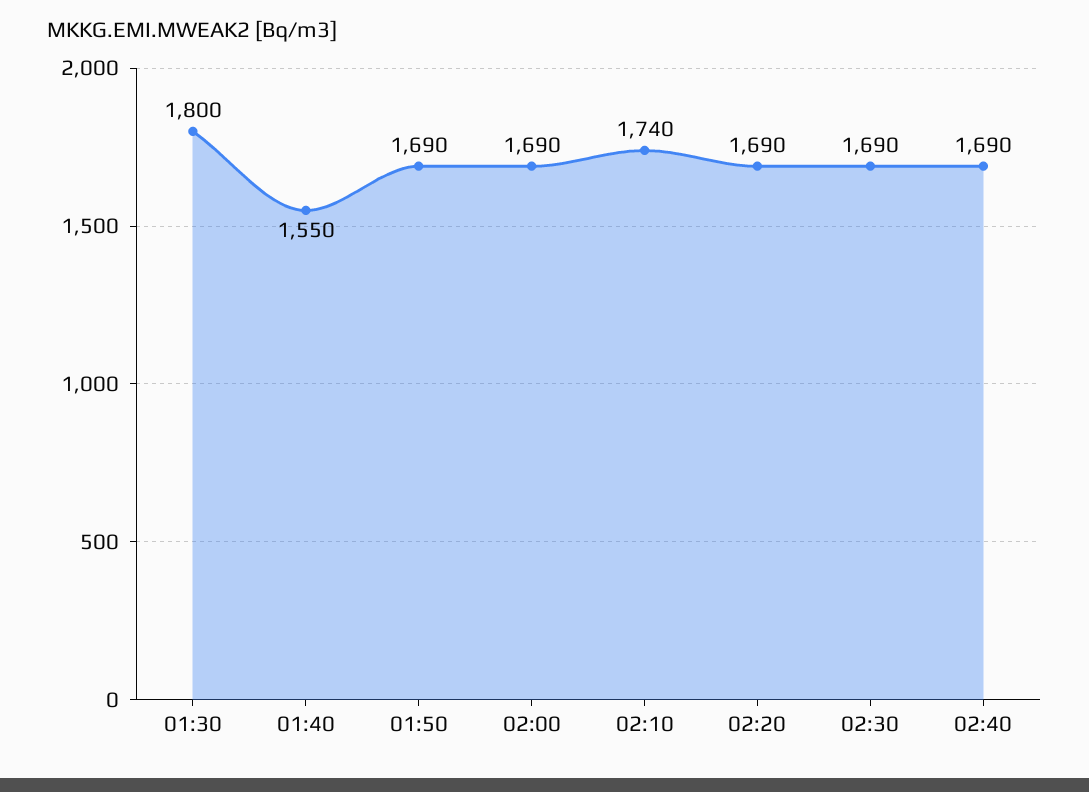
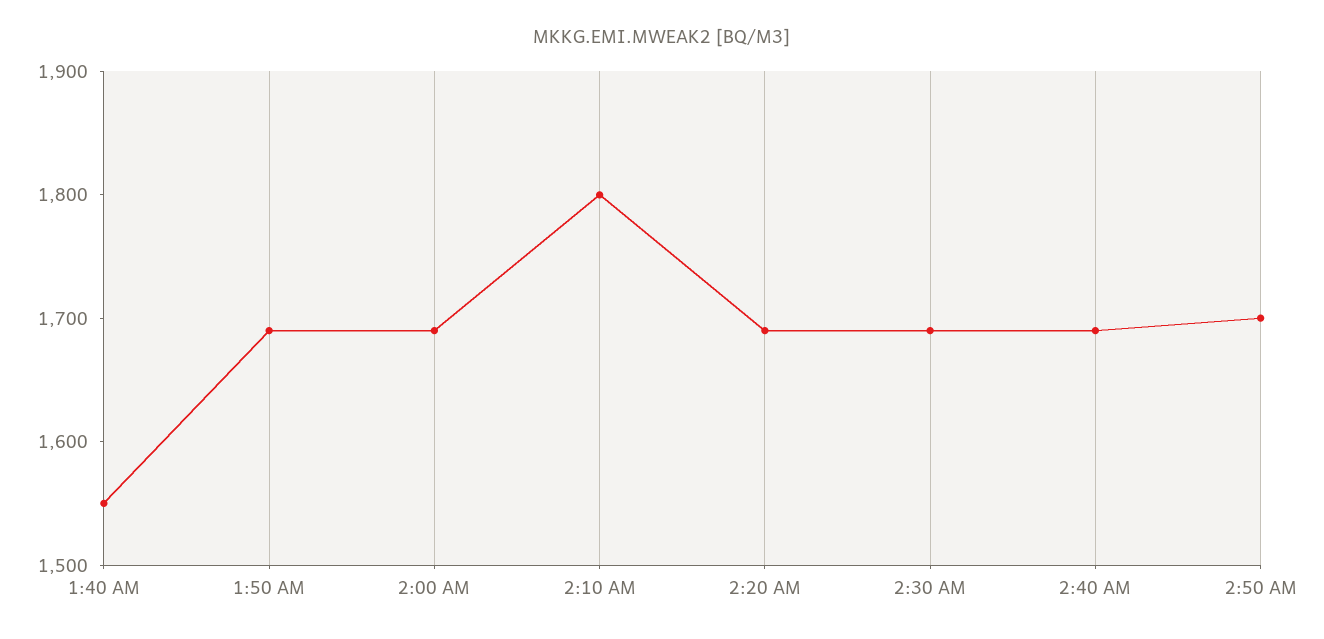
01:30: 1800 -> none
02:10: 1740 -> 1800
2:50 AM: none -> 1700

